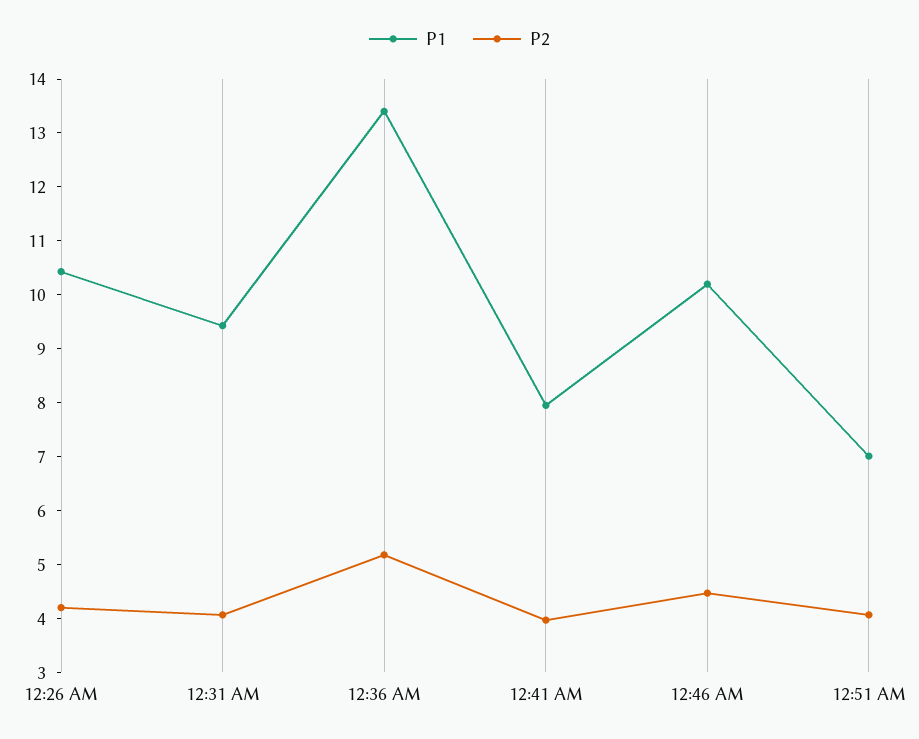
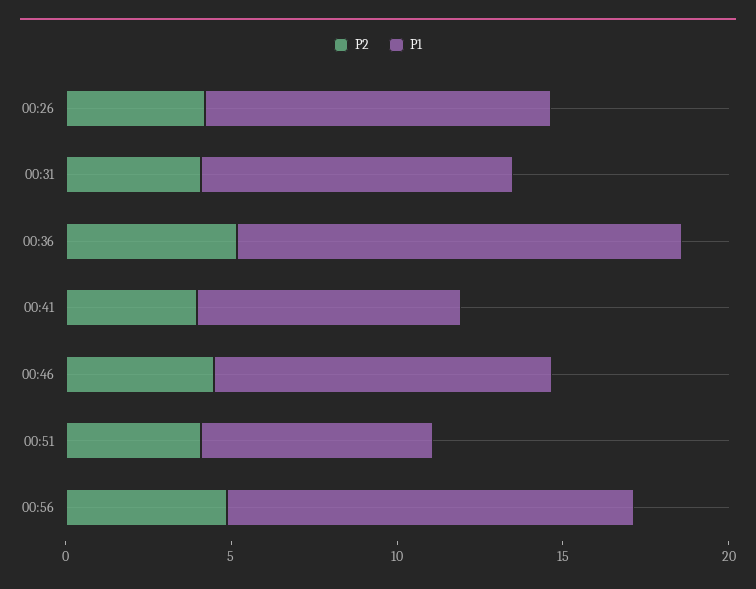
P2, 00:56: none -> 5
P1, 00:56: none -> 12

